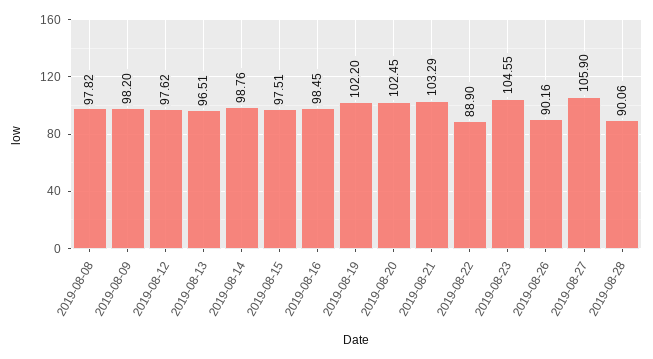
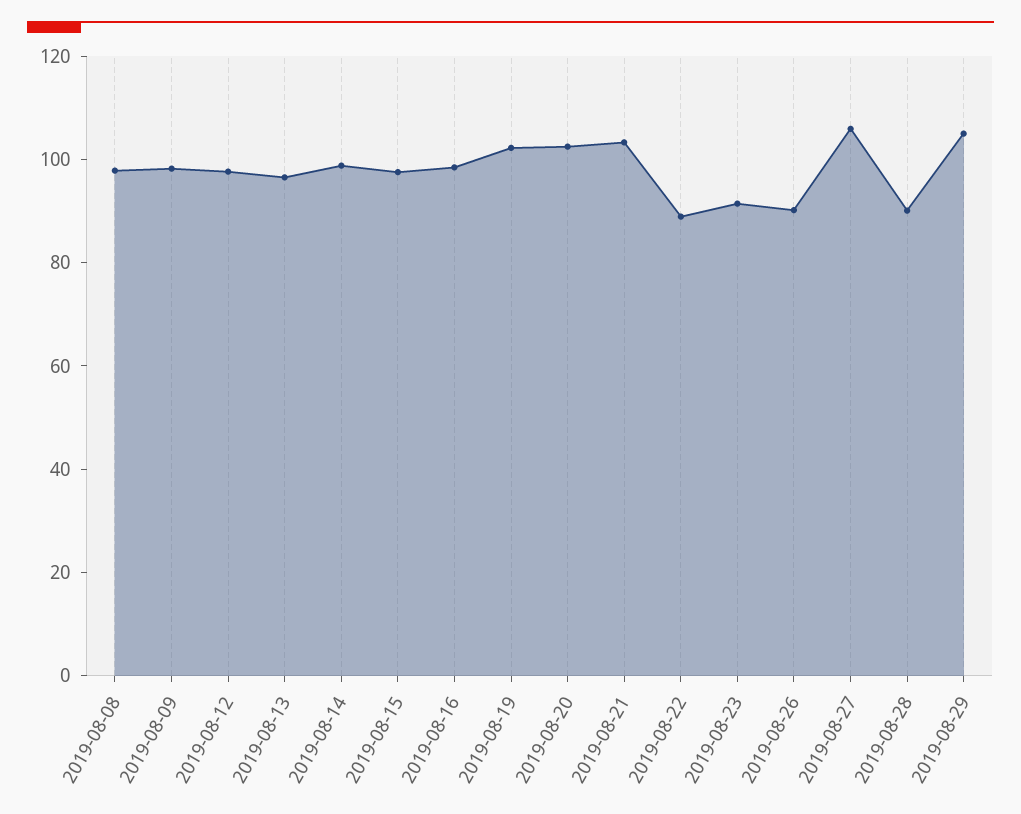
2019-08-23: 104.55 -> 90
2019-08-29: none -> 105

